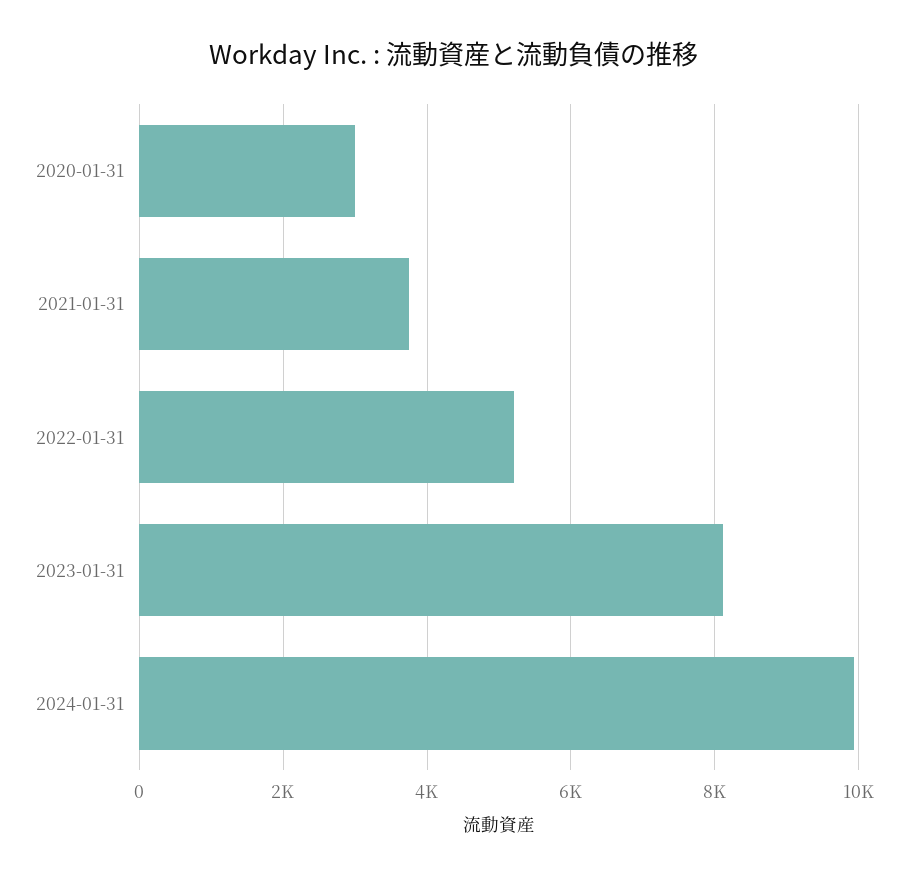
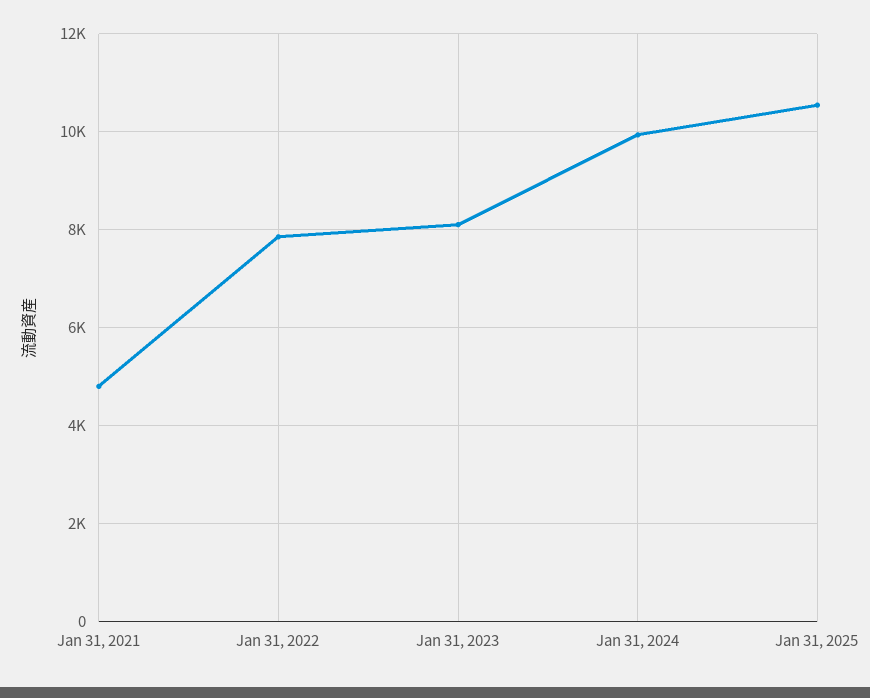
2020-01-31: 3000 -> none
2021-01-31: 3800 -> 4800
2022-01-31: 5200 -> 7800
Jan 31, 2025: none -> 10600

